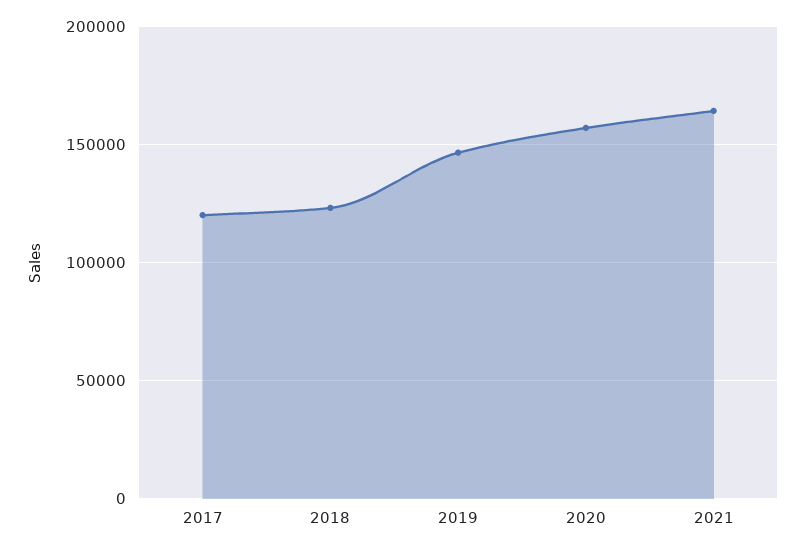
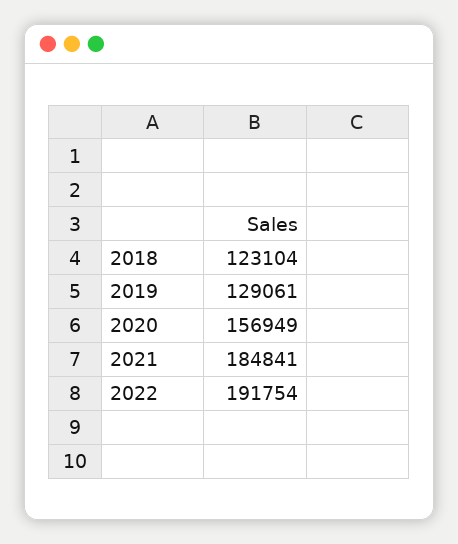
2017: 120000 -> none
2019: 145000 -> 129061
2021: 165000 -> 184841
2022: none -> 191754

